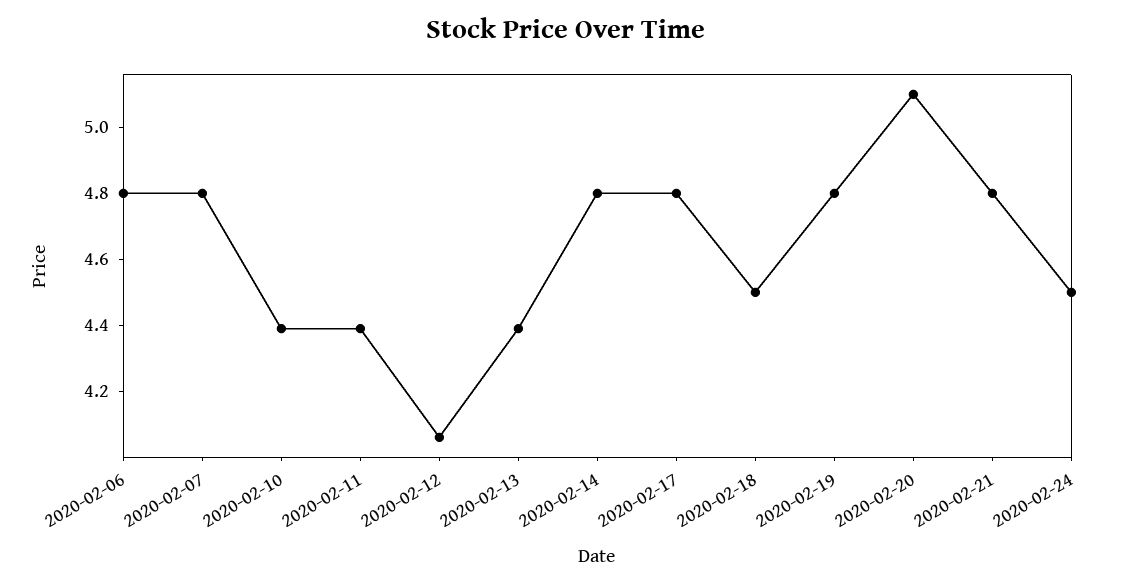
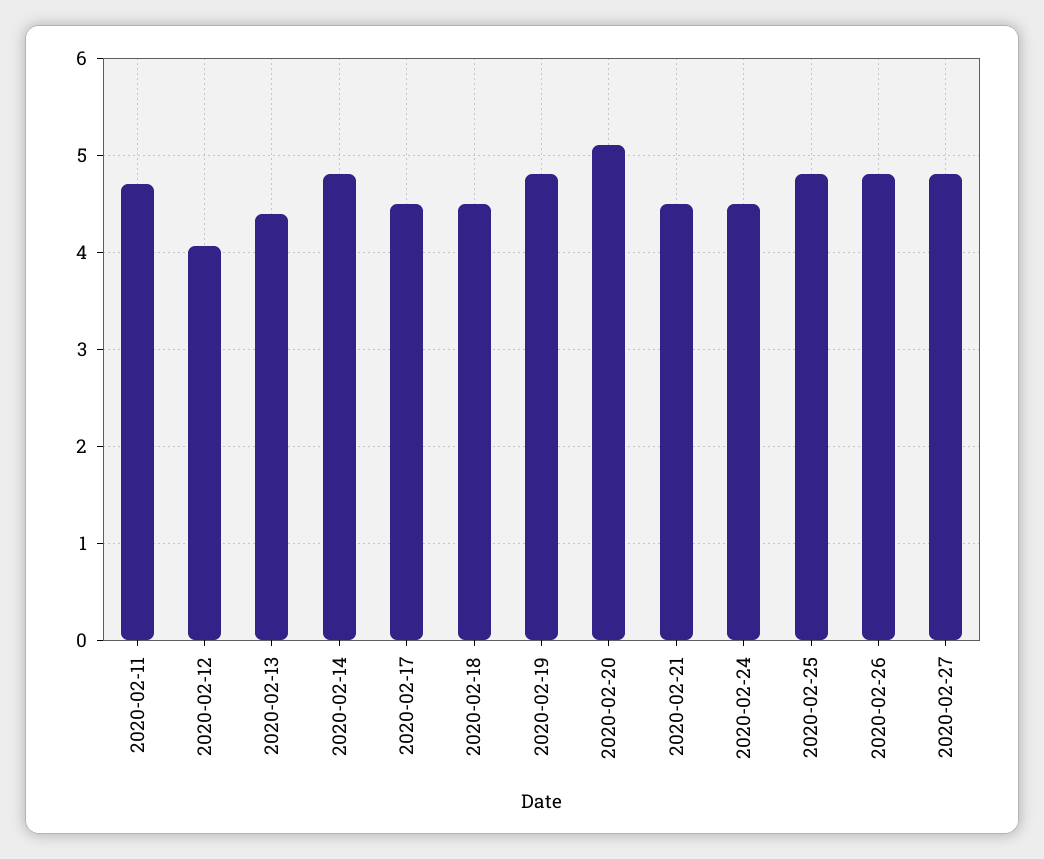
2020-02-06: 4.8 -> none
2020-02-07: 4.8 -> none
2020-02-10: 4.4 -> none
2020-02-11: 4.4 -> 4.7
2020-02-17: 4.8 -> 4.5
2020-02-21: 4.8 -> 4.5
2020-02-25: none -> 4.8
2020-02-26: none -> 4.8
2020-02-27: none -> 4.8

